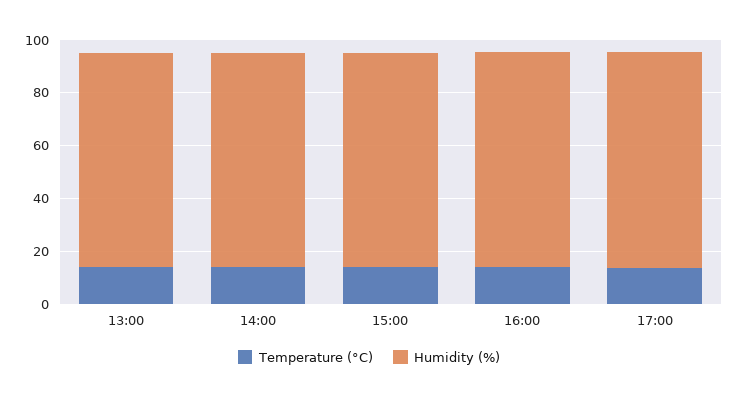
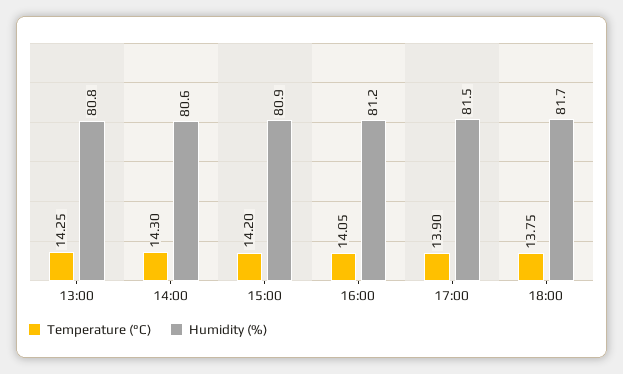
Temperature (°C), 18:00: none -> 13.75
Humidity (%), 18:00: none -> 81.7

